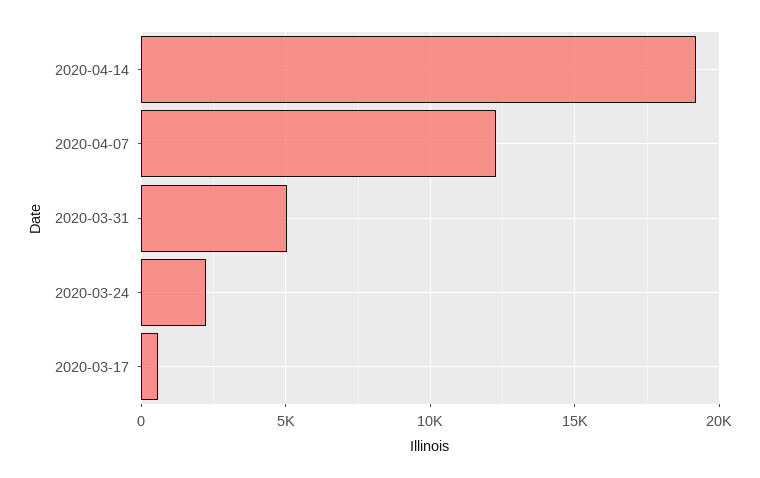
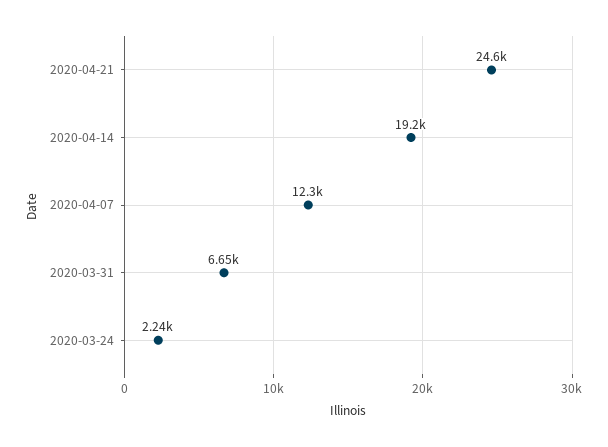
2020-03-31: 5000 -> 6650
2020-03-17: 500 -> none
2020-04-21: none -> 24600

